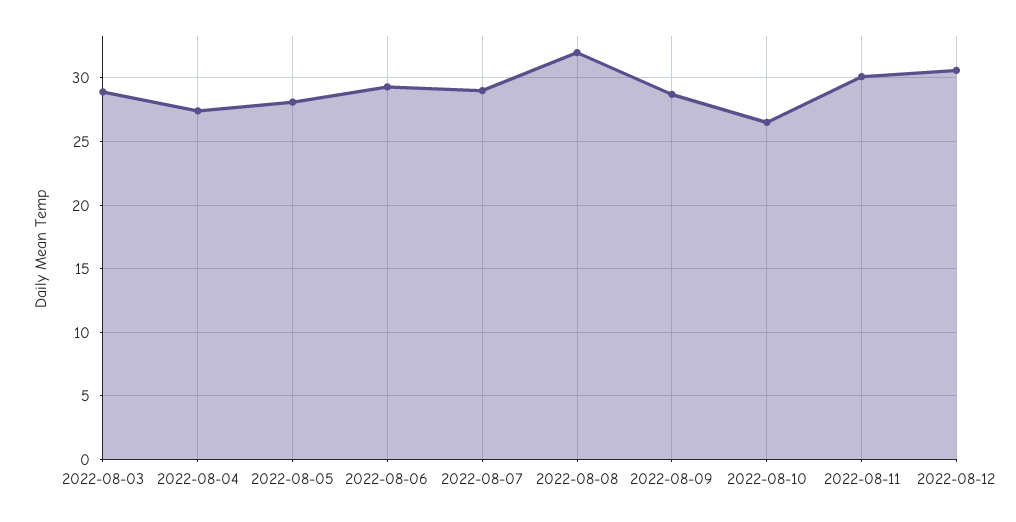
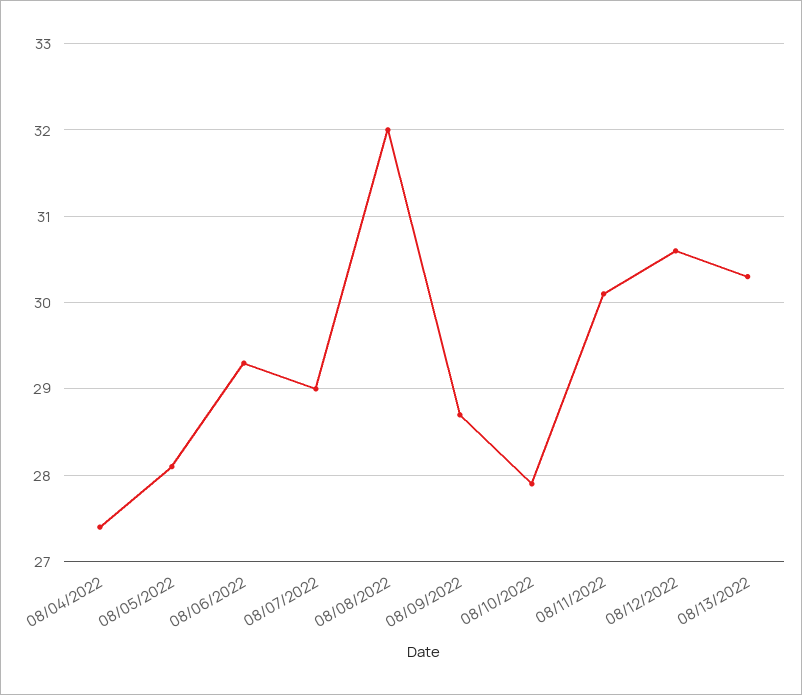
2022-08-03: 29 -> none
2022-08-10: 26.5 -> 27.9
08/13/2022: none -> 30.3

